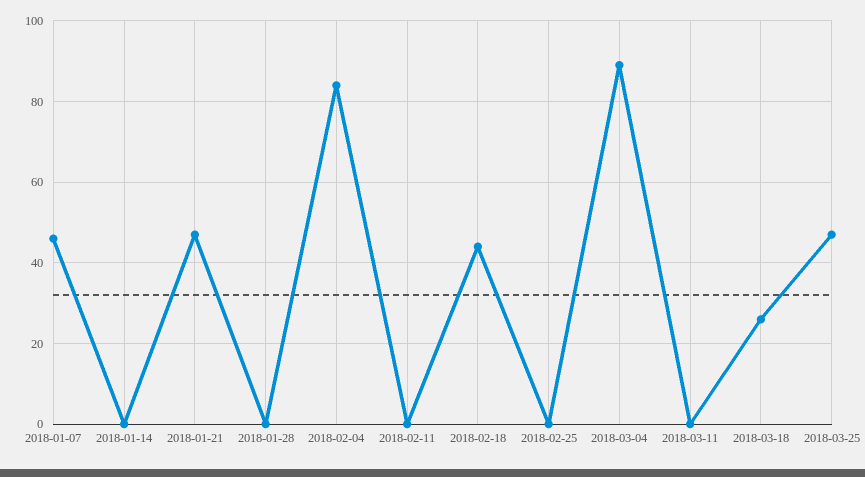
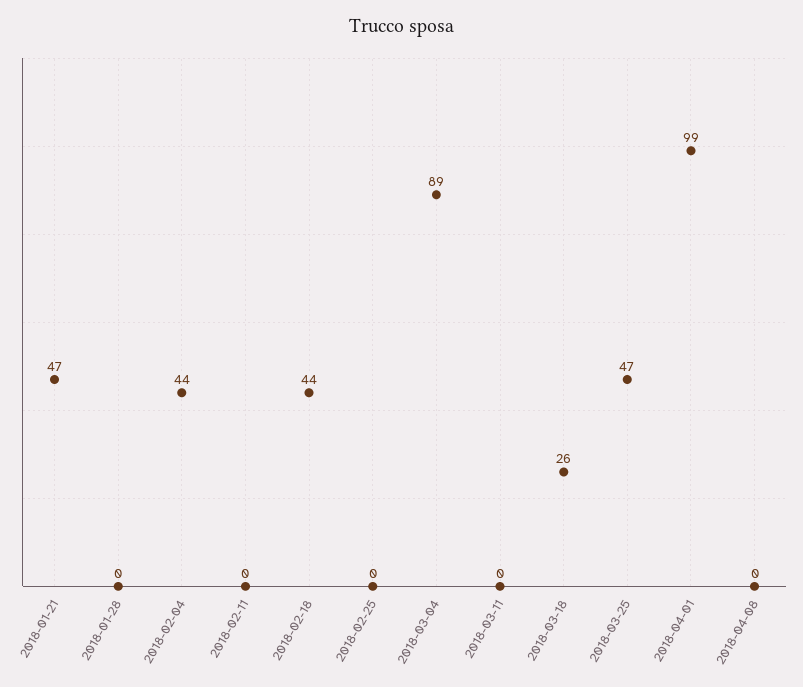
2018-01-07: 45 -> none
2018-01-14: 0 -> none
2018-02-04: 85 -> 44
2018-04-01: none -> 99
2018-04-08: none -> 0

